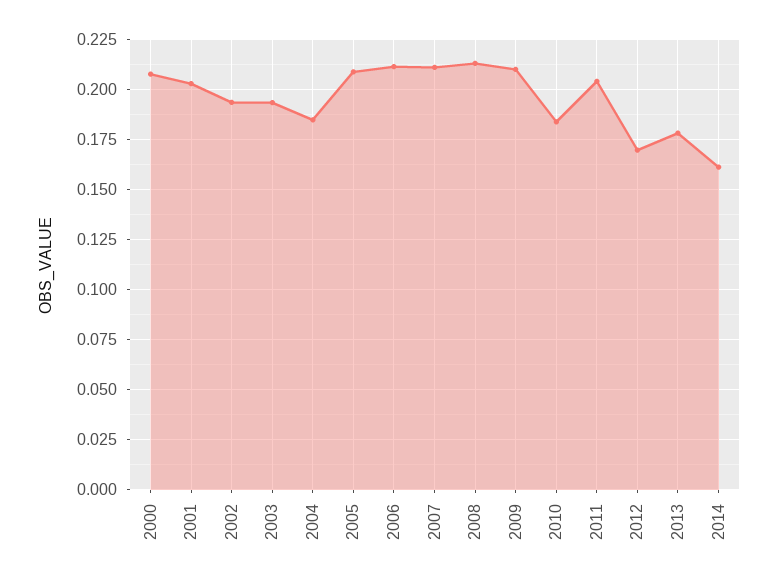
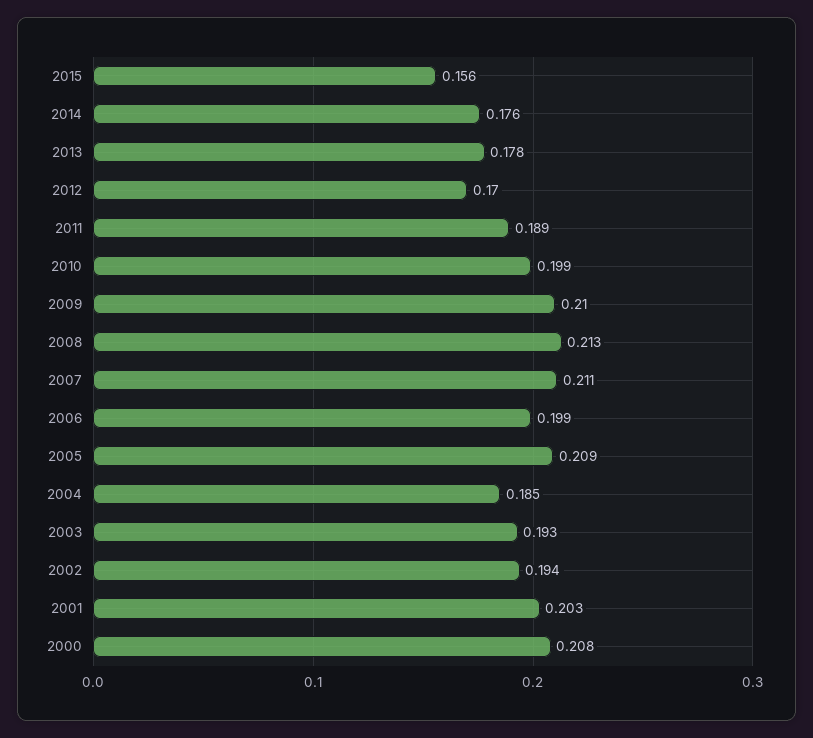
2006: 0.21 -> 0.199
2010: 0.185 -> 0.199
2011: 0.205 -> 0.189
2014: 0.16 -> 0.176
2015: none -> 0.156

